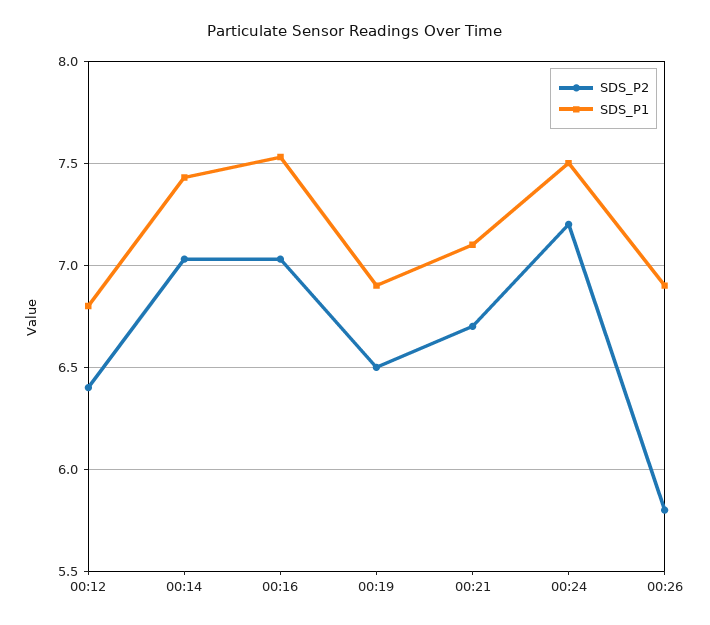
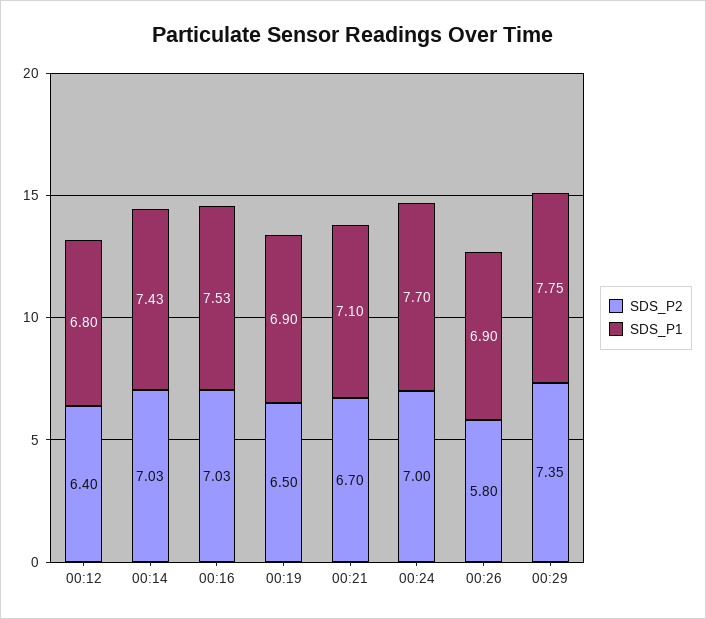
SDS_P2, 00:24: 7.2 -> 7
SDS_P1, 00:24: 7.5 -> 7.7
SDS_P2, 00:29: none -> 7.35
SDS_P1, 00:29: none -> 7.75

